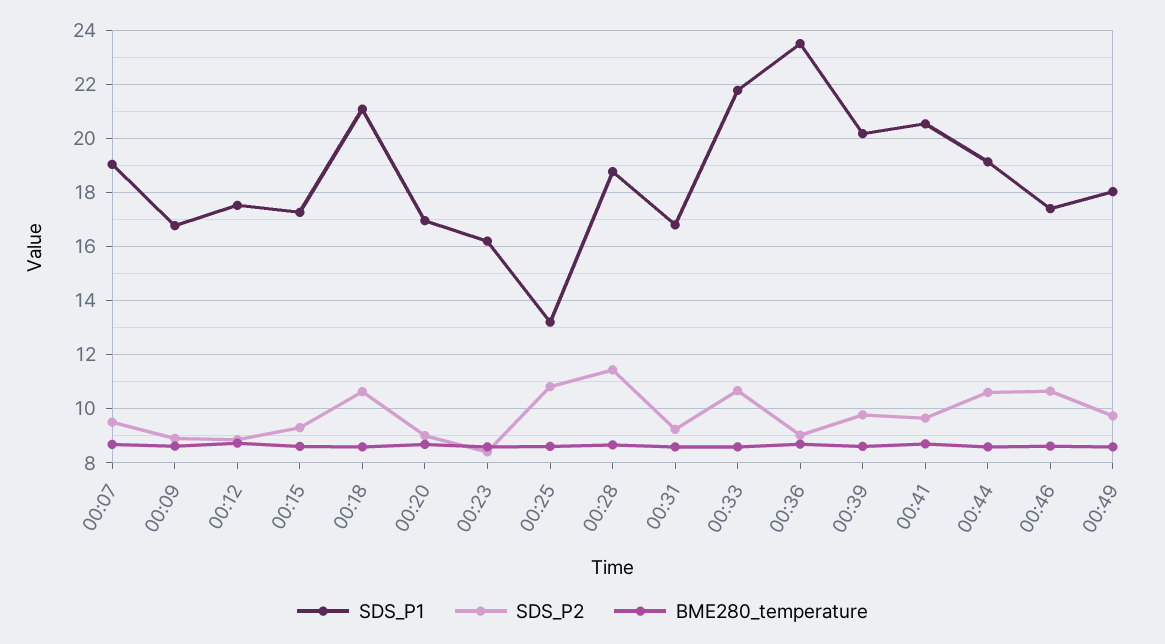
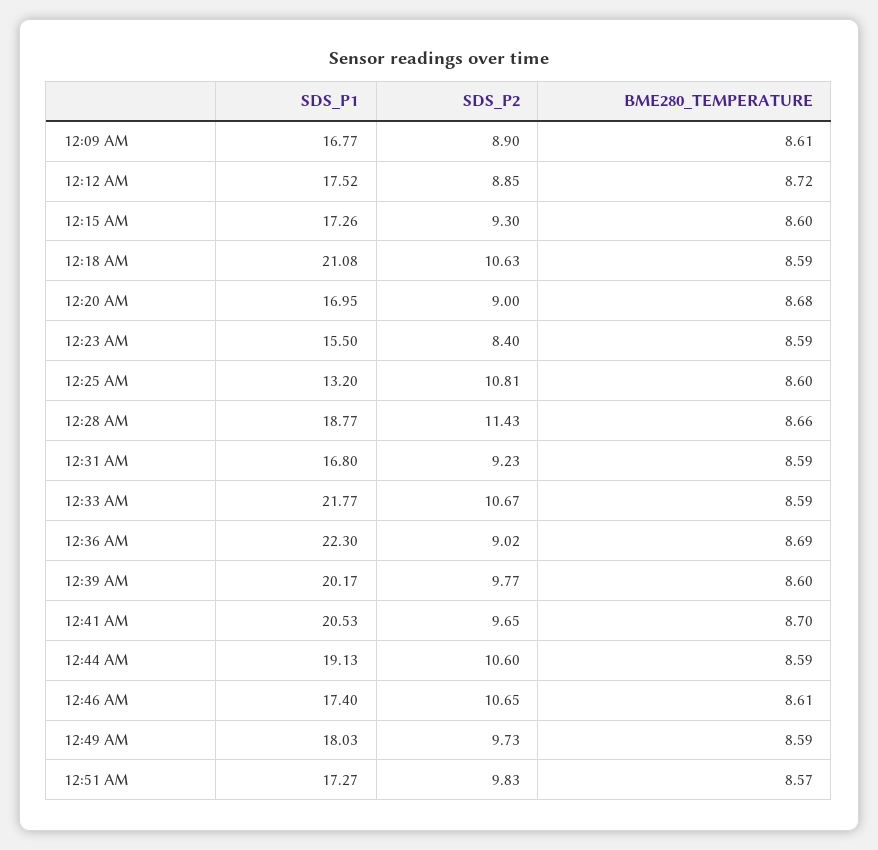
SDS_P1, 00:07: 19 -> none
SDS_P2, 00:07: 9.5 -> none
BME280_temperature, 00:07: 8.75 -> none
SDS_P1, 00:23: 16.25 -> 15.5
SDS_P1, 00:36: 23.5 -> 22.3
SDS_P1, 12:51 AM: none -> 17.27
SDS_P2, 12:51 AM: none -> 9.83
BME280_temperature, 12:51 AM: none -> 8.57

